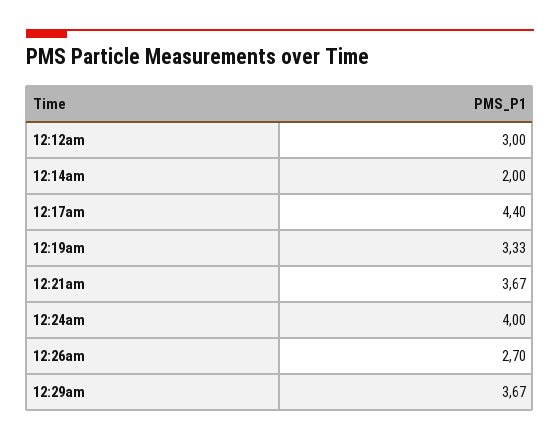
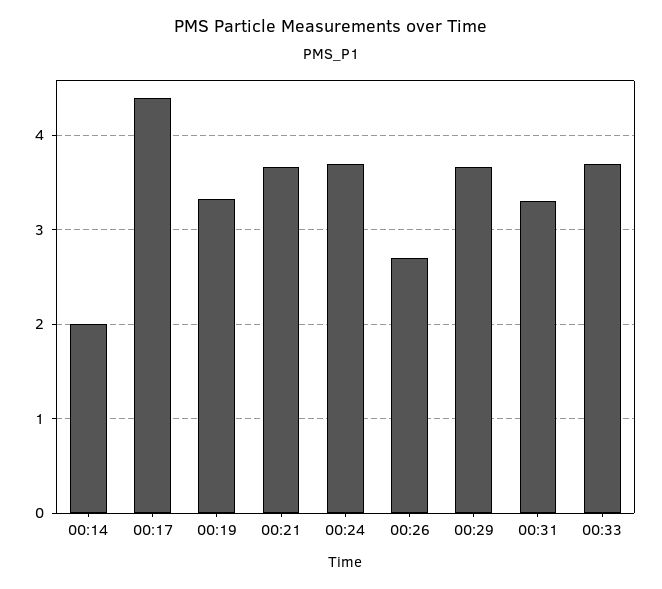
12:12am: 3 -> none
12:24am: 4 -> 3.7
00:31: none -> 3.3
00:33: none -> 3.7

